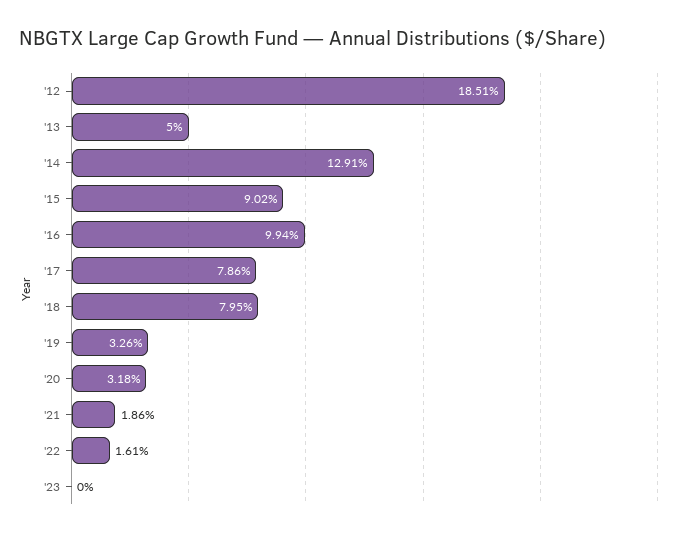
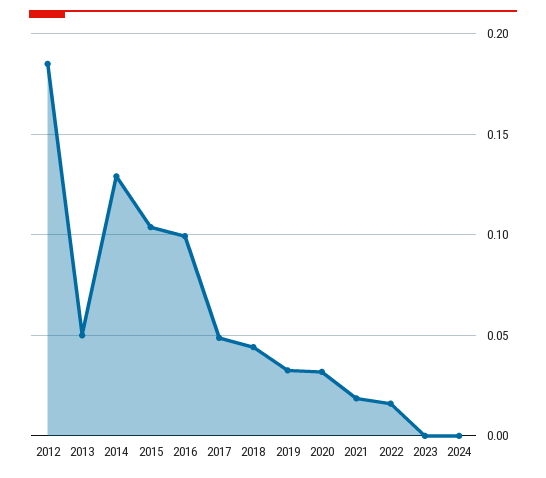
'15: 0.0902 -> 0.105
'17: 0.0786 -> 0.05
'18: 0.0795 -> 0.045
2024: none -> 0

